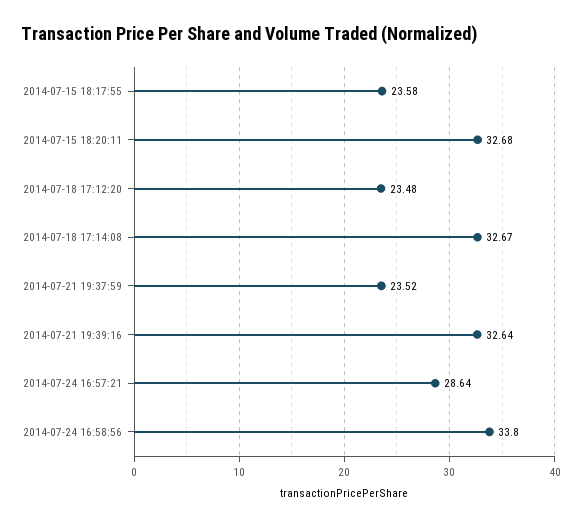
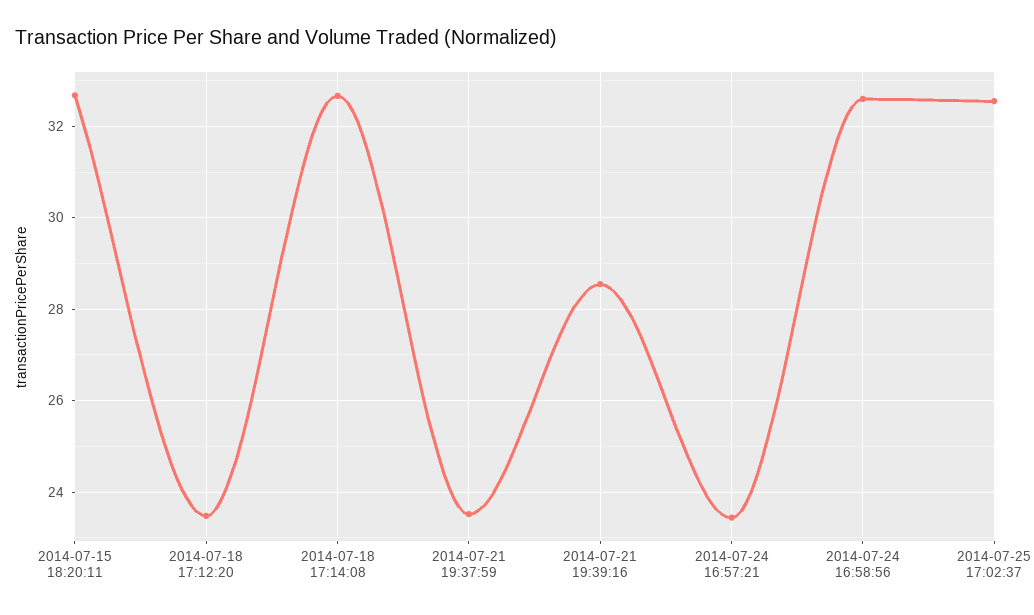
2014-07-15 18:17:55: 23.58 -> none
2014-07-21 19:39:16: 32.64 -> 28.6
2014-07-24 16:57:21: 28.64 -> 23.4
2014-07-24 16:58:56: 33.8 -> 32.6
2014-07-25 17:02:37: none -> 32.6

